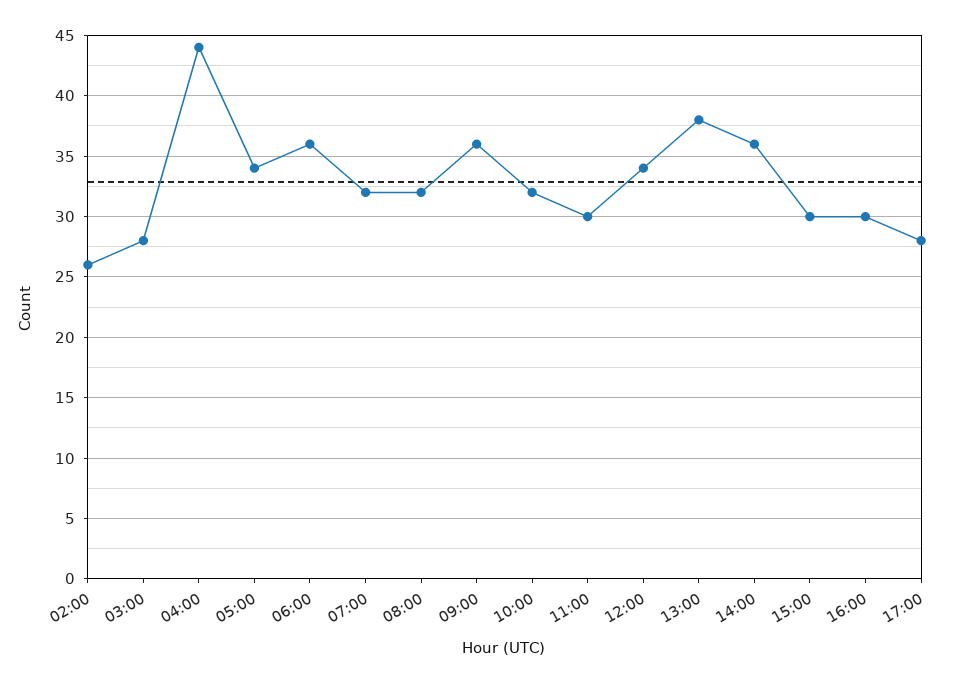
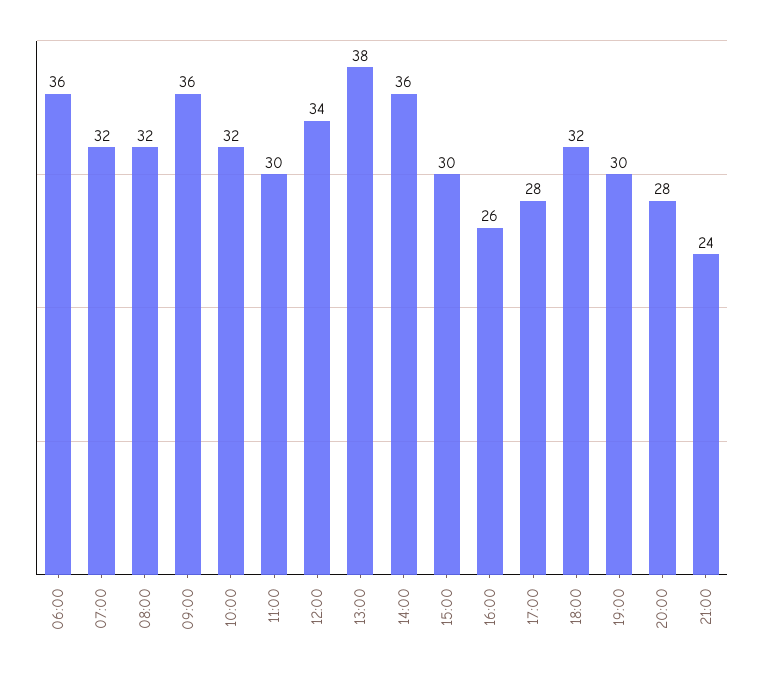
02:00: 26 -> none
03:00: 28 -> none
04:00: 44 -> none
05:00: 34 -> none
16:00: 30 -> 26
18:00: none -> 32
19:00: none -> 30
20:00: none -> 28
21:00: none -> 24

